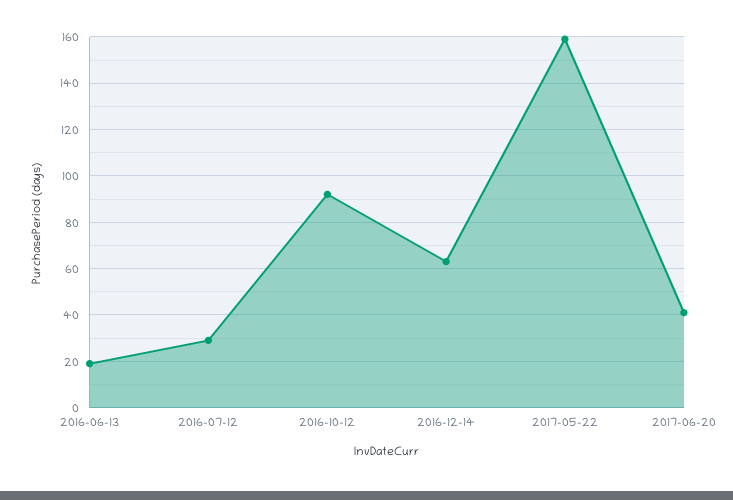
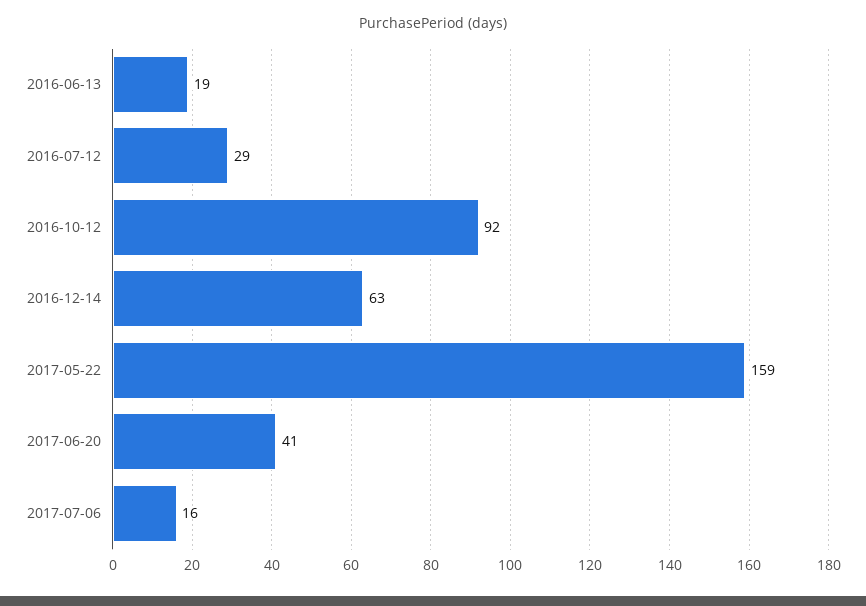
2017-07-06: none -> 16

